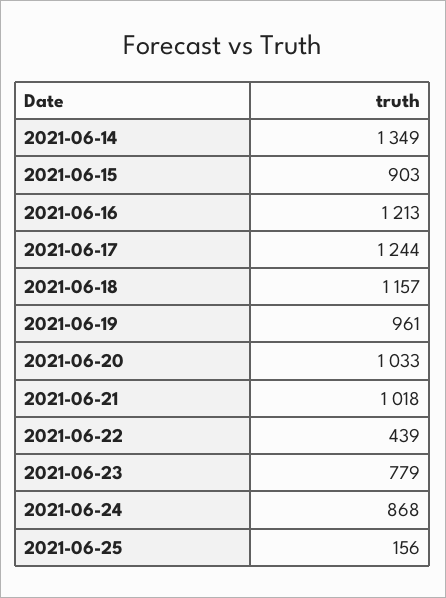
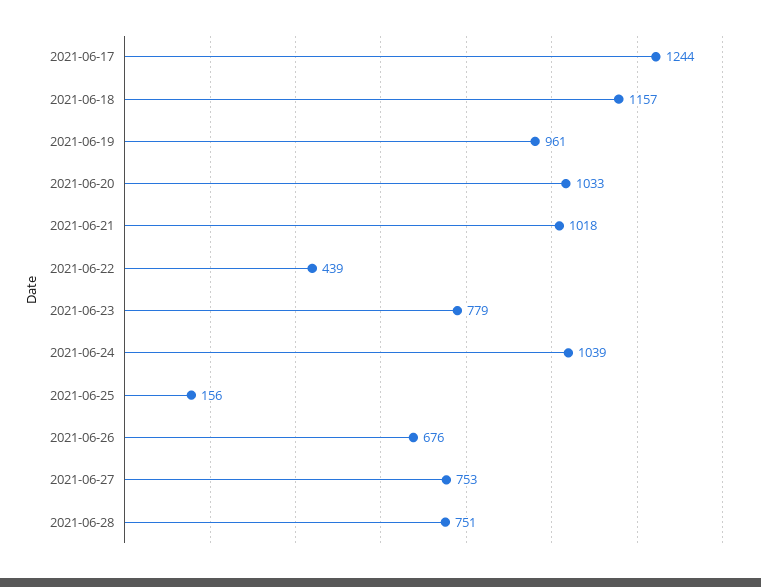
2021-06-14: 1349 -> none
2021-06-15: 903 -> none
2021-06-16: 1213 -> none
2021-06-24: 868 -> 1039
2021-06-26: none -> 676
2021-06-27: none -> 753
2021-06-28: none -> 751

